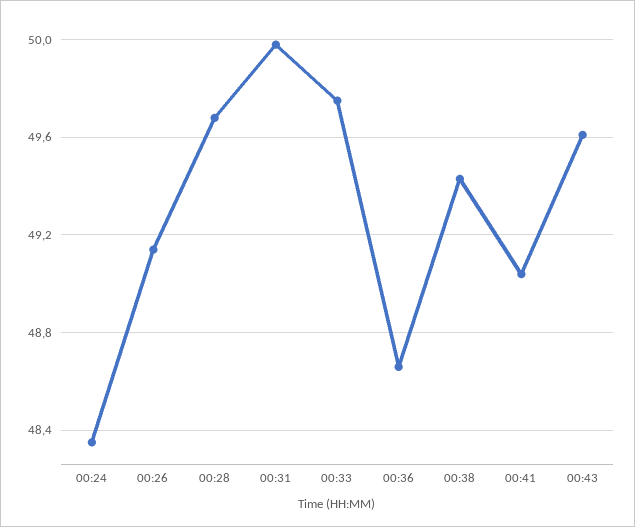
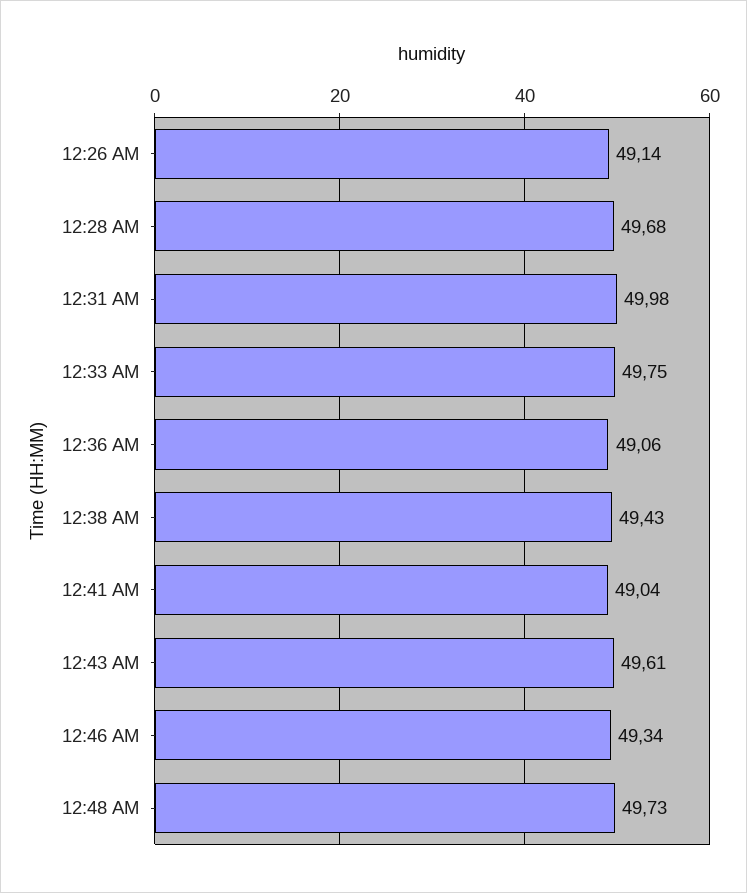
00:24: 48.35 -> none
00:36: 48.65 -> 49.06
12:46 AM: none -> 49.34
12:48 AM: none -> 49.73

